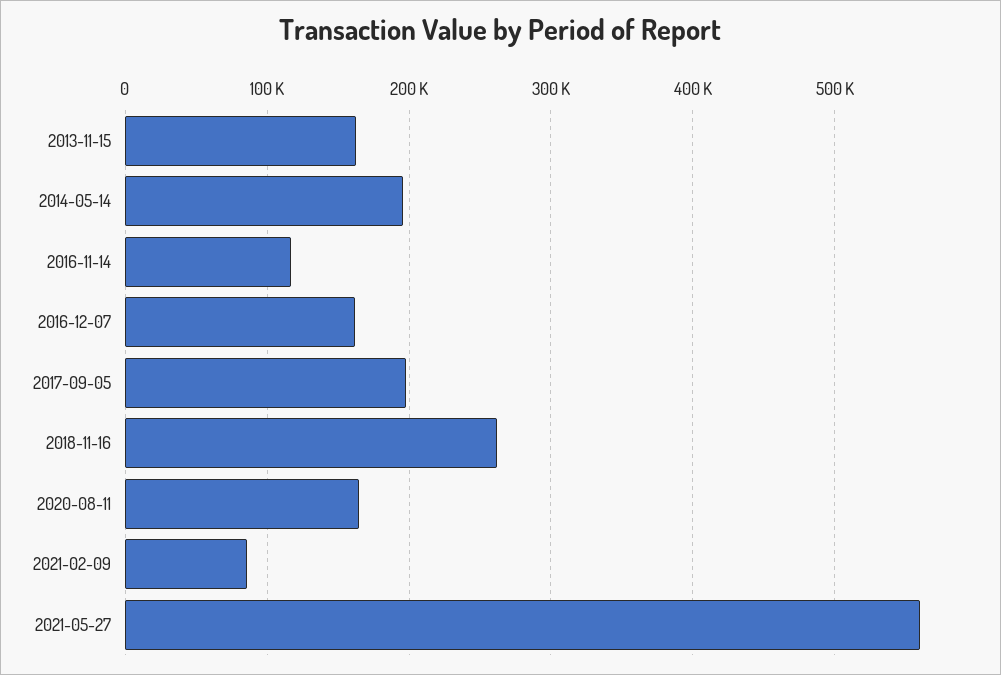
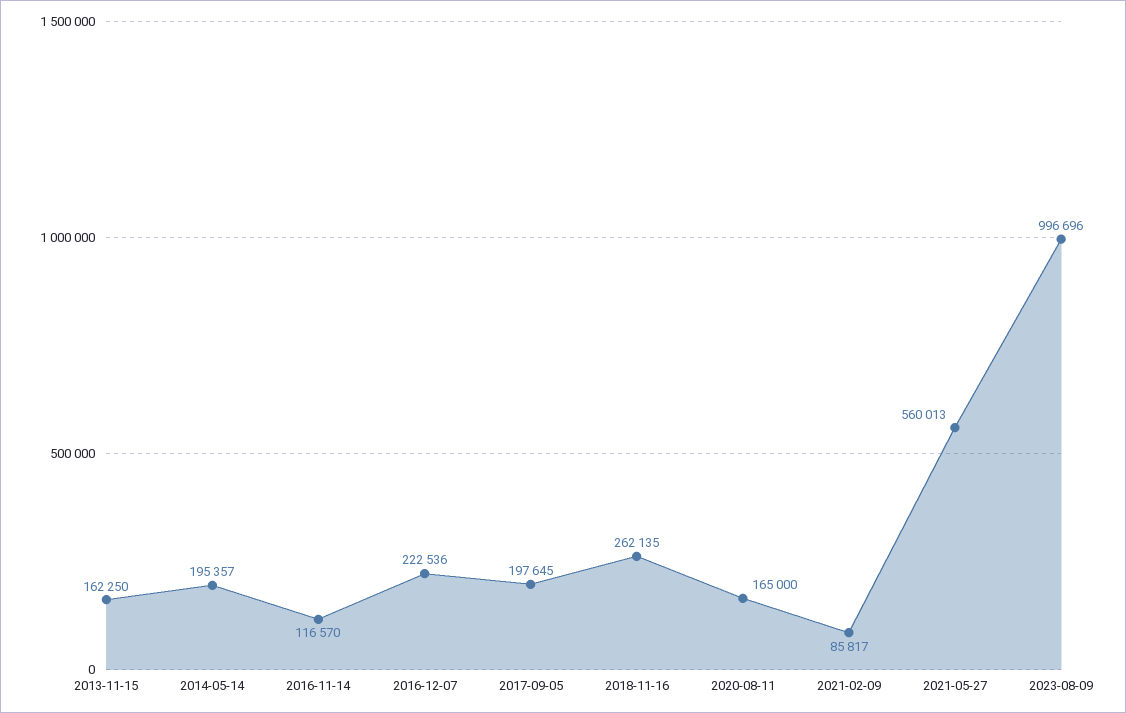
2016-12-07: 160000 -> 222536
2023-08-09: none -> 996696

